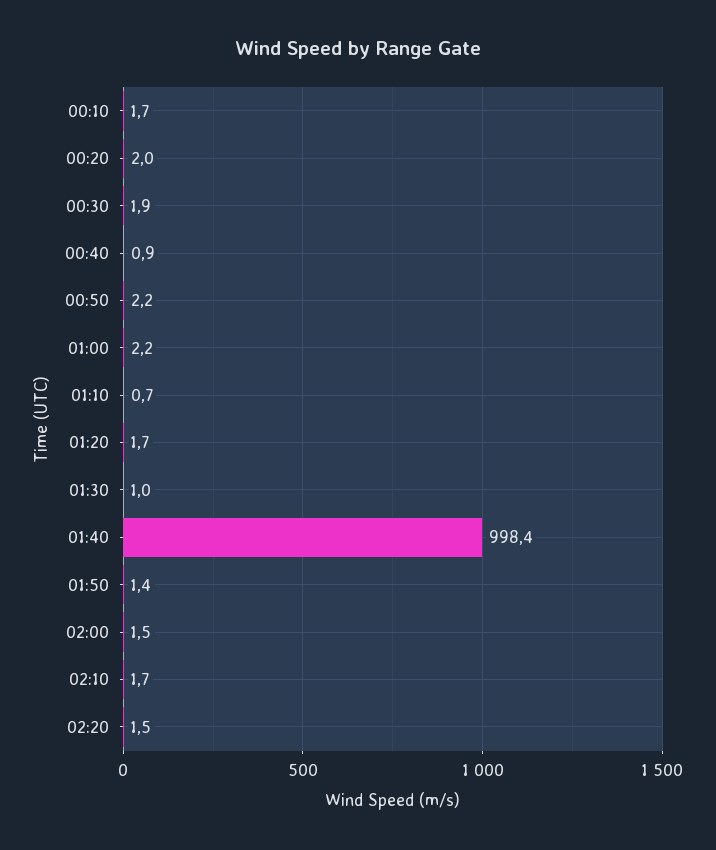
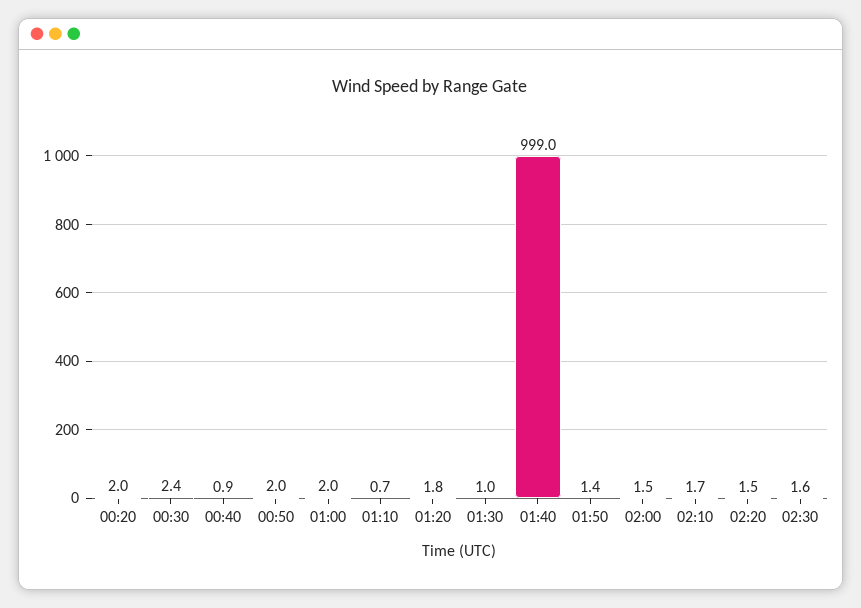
00:10: 1.7 -> none
00:30: 1.9 -> 2.4
00:50: 2.2 -> 2
01:00: 2.2 -> 2
01:20: 1.7 -> 1.8
01:40: 998.4 -> 999
02:30: none -> 1.6

